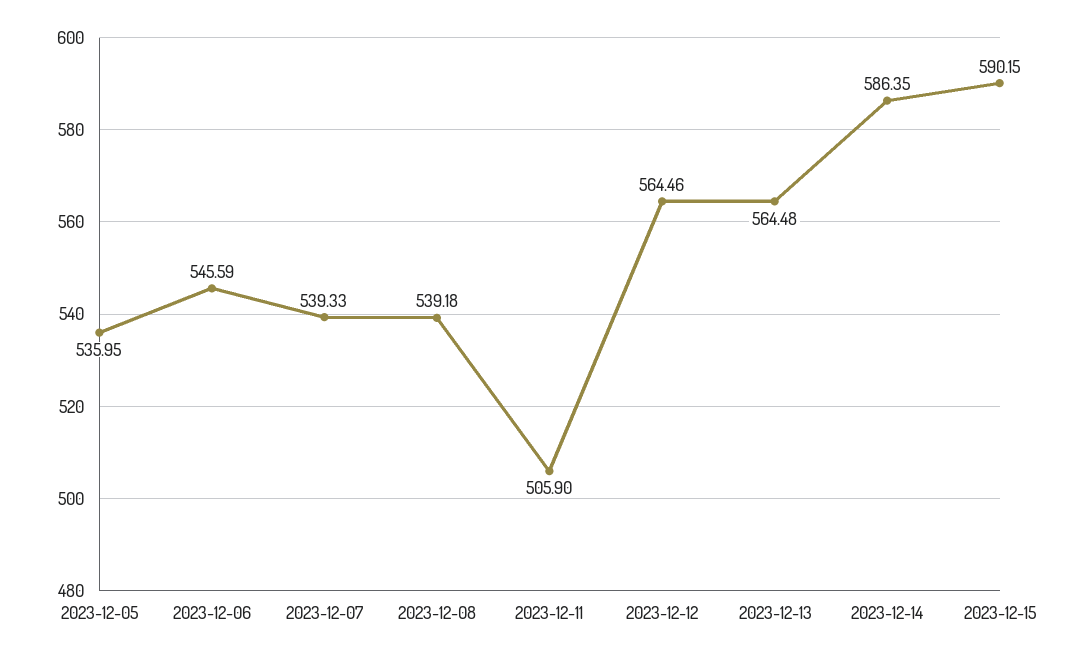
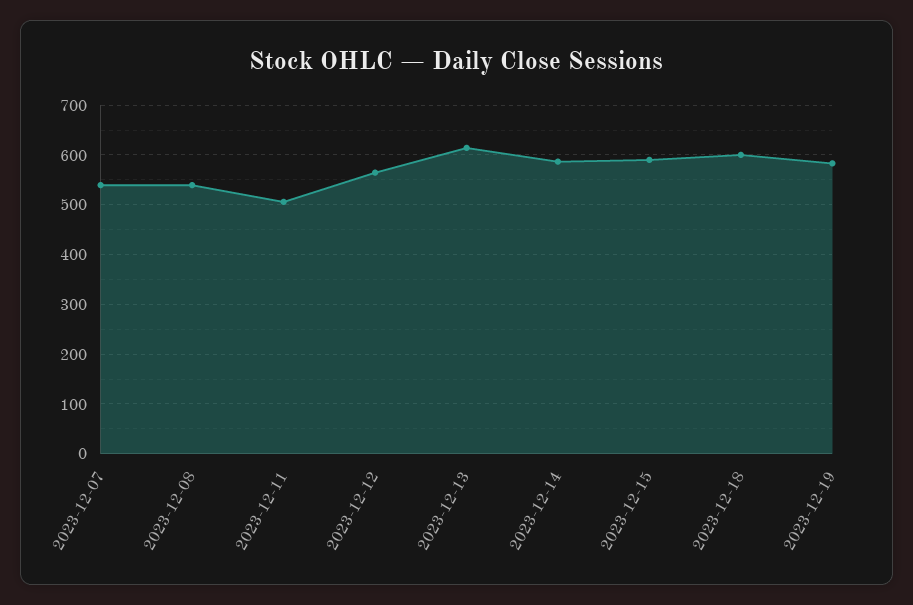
2023-12-05: 535.95 -> none
2023-12-06: 545.59 -> none
2023-12-13: 564.48 -> 620
2023-12-18: none -> 600
2023-12-19: none -> 580

